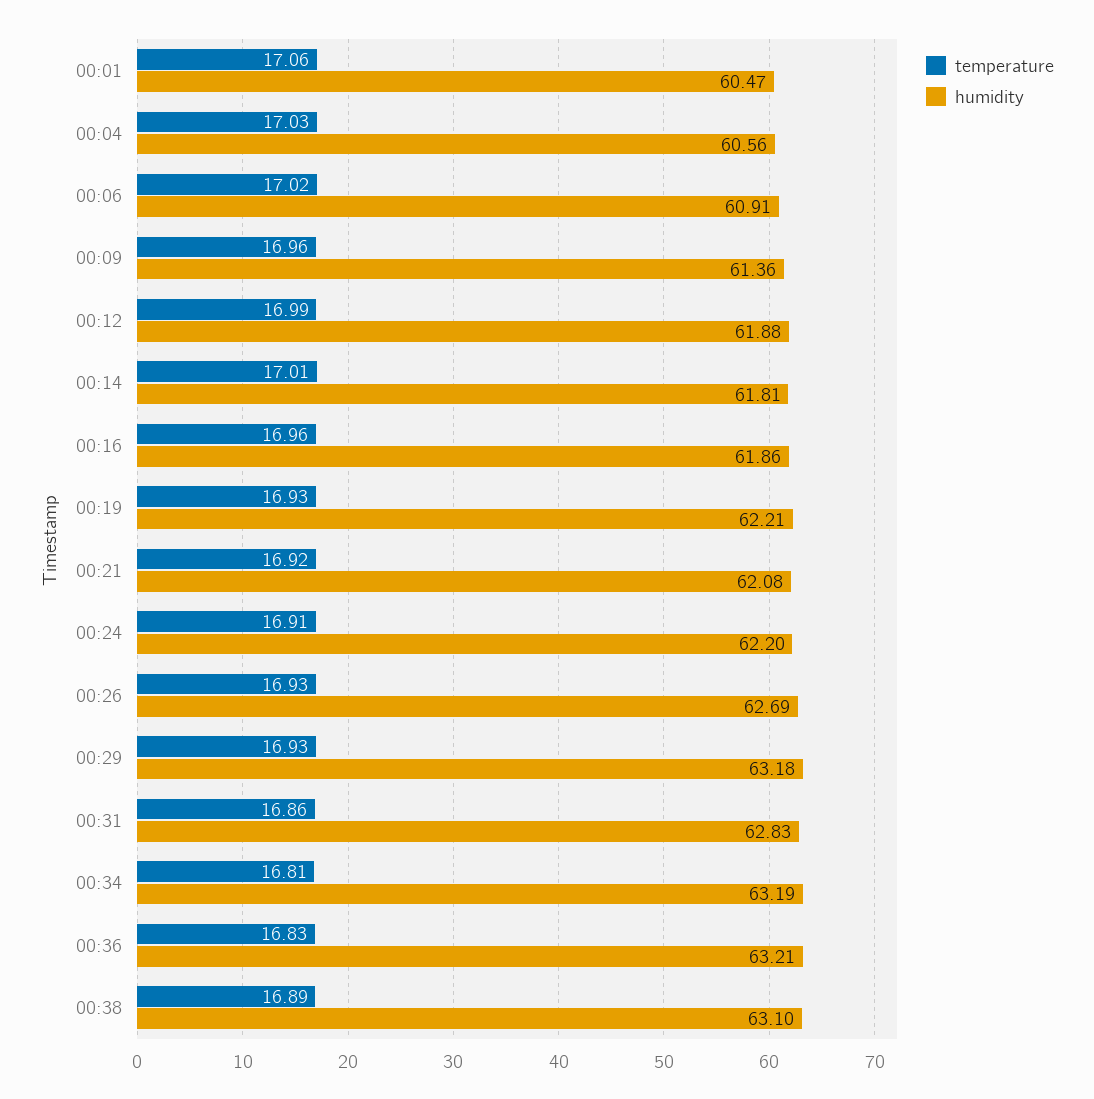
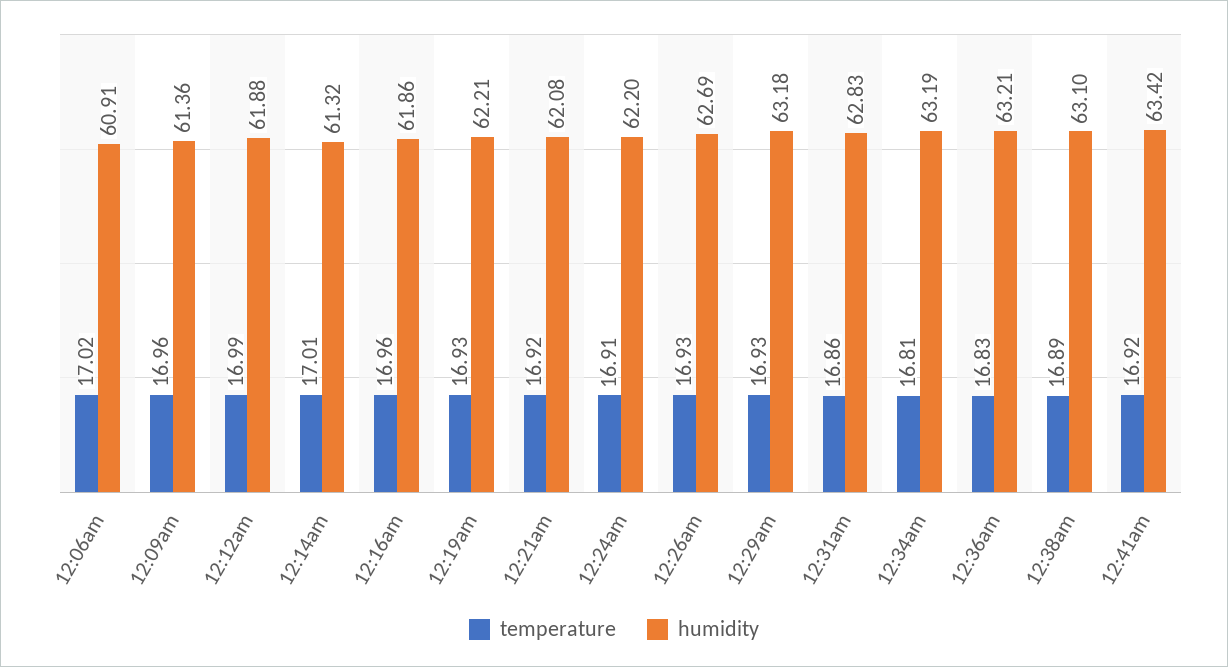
temperature, 00:01: 17.06 -> none
humidity, 00:01: 60.47 -> none
temperature, 00:04: 17.03 -> none
humidity, 00:04: 60.56 -> none
humidity, 00:14: 61.81 -> 61.32
temperature, 12:41am: none -> 16.92
humidity, 12:41am: none -> 63.42

